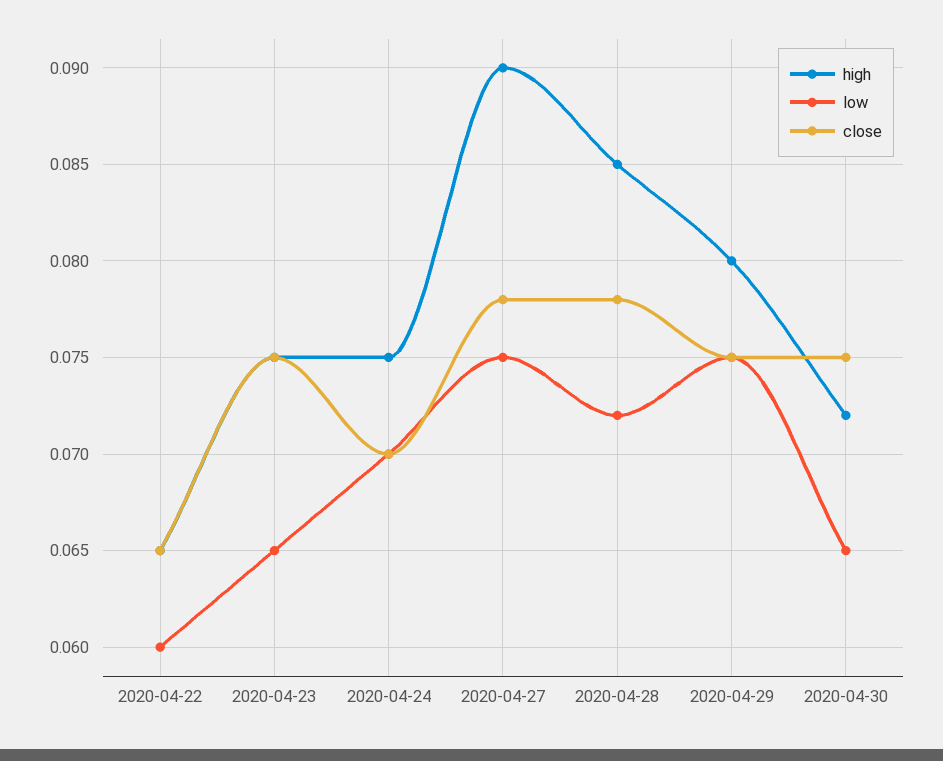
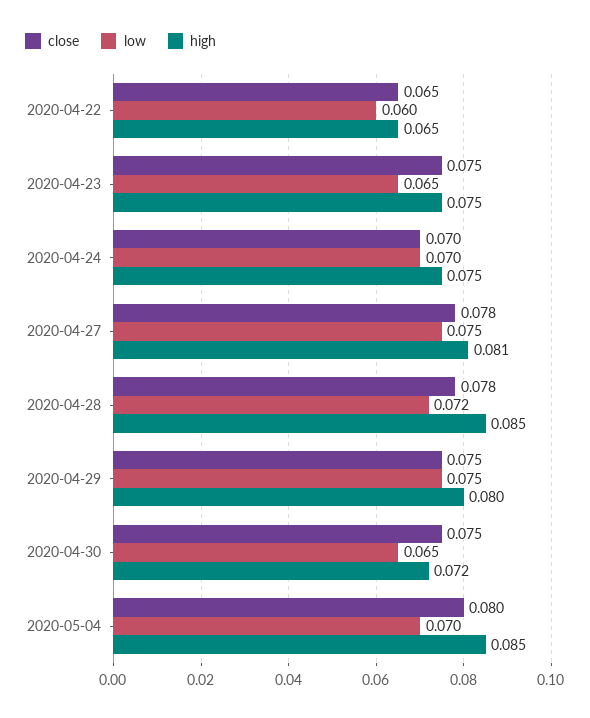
high, 2020-04-27: 0.09 -> 0.081
close, 2020-05-04: none -> 0.08
low, 2020-05-04: none -> 0.07
high, 2020-05-04: none -> 0.085

